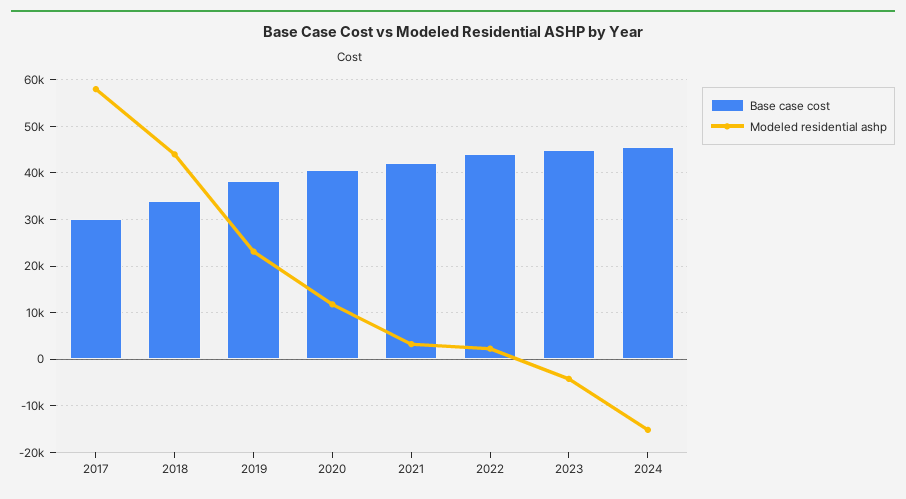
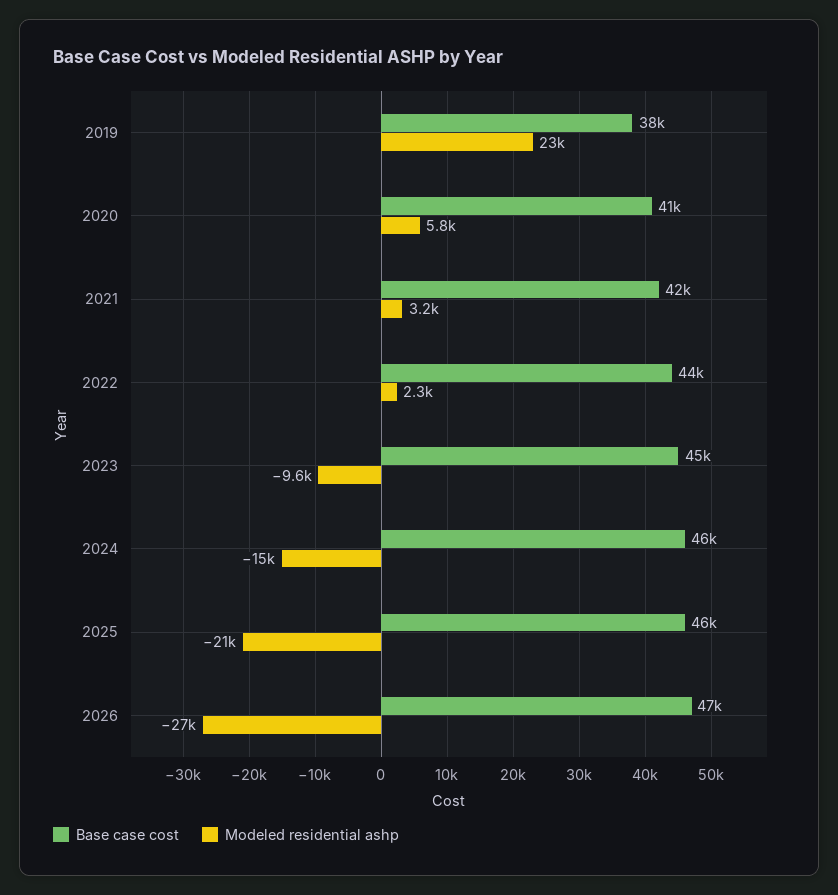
Base case cost, 2017: 30000 -> none
Modeled residential ashp, 2017: 58000 -> none
Base case cost, 2018: 34000 -> none
Modeled residential ashp, 2018: 44000 -> none
Modeled residential ashp, 2020: 12000 -> 5800
Modeled residential ashp, 2023: -4000 -> -9600
Base case cost, 2025: none -> 46000
Modeled residential ashp, 2025: none -> -21000
Base case cost, 2026: none -> 47000
Modeled residential ashp, 2026: none -> -27000

